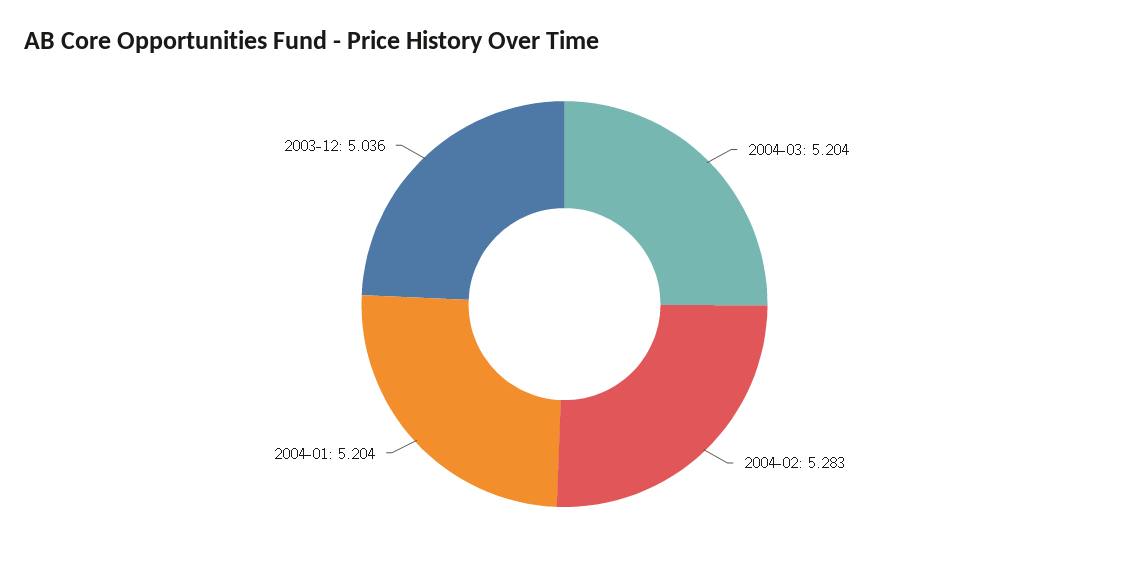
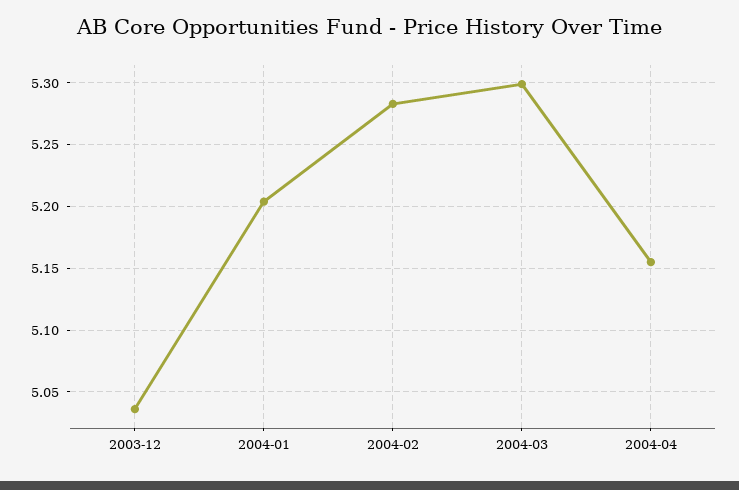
2004-03: 5.204 -> 5.3
2004-04: none -> 5.155

